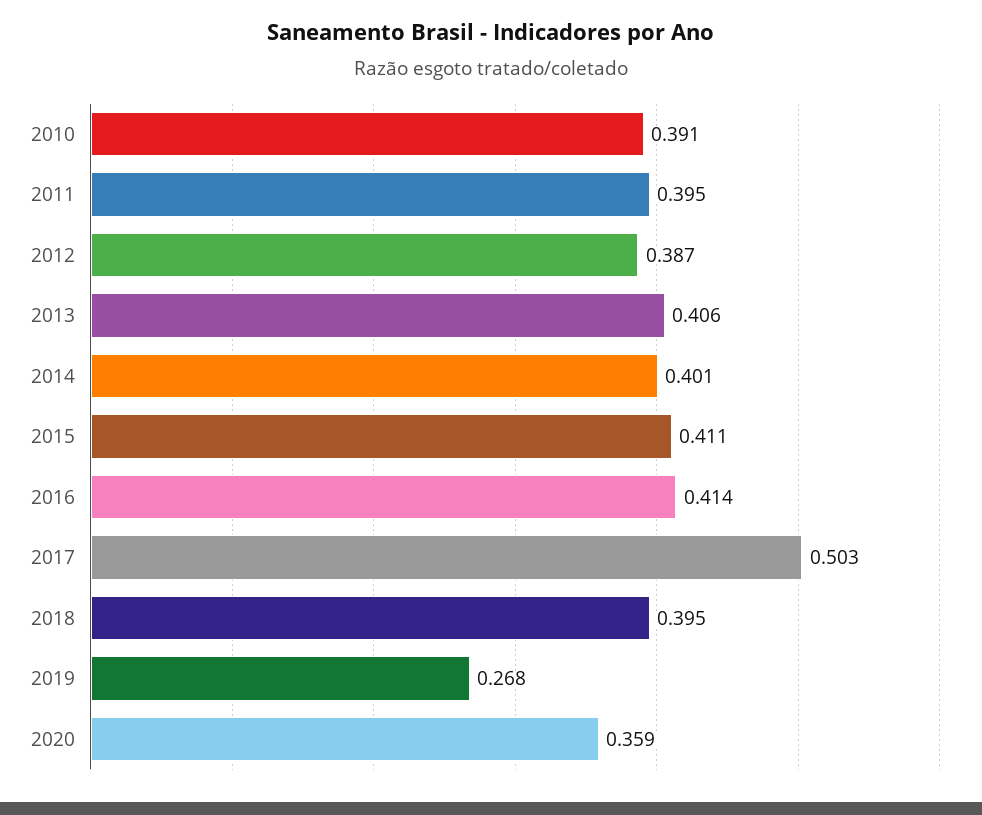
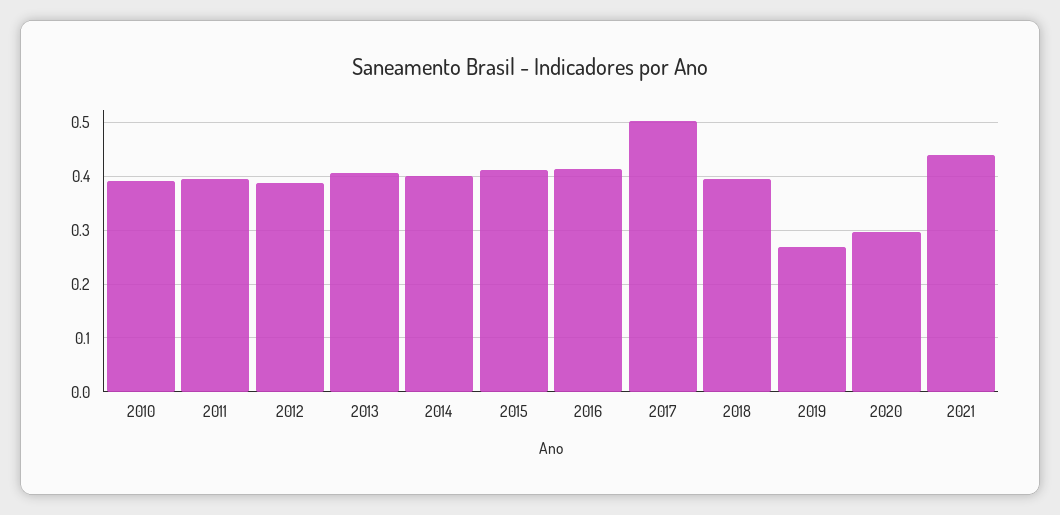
2020: 0.359 -> 0.3
2021: none -> 0.44

